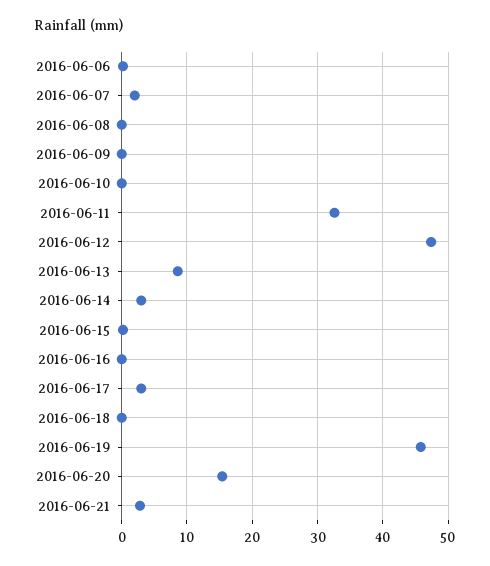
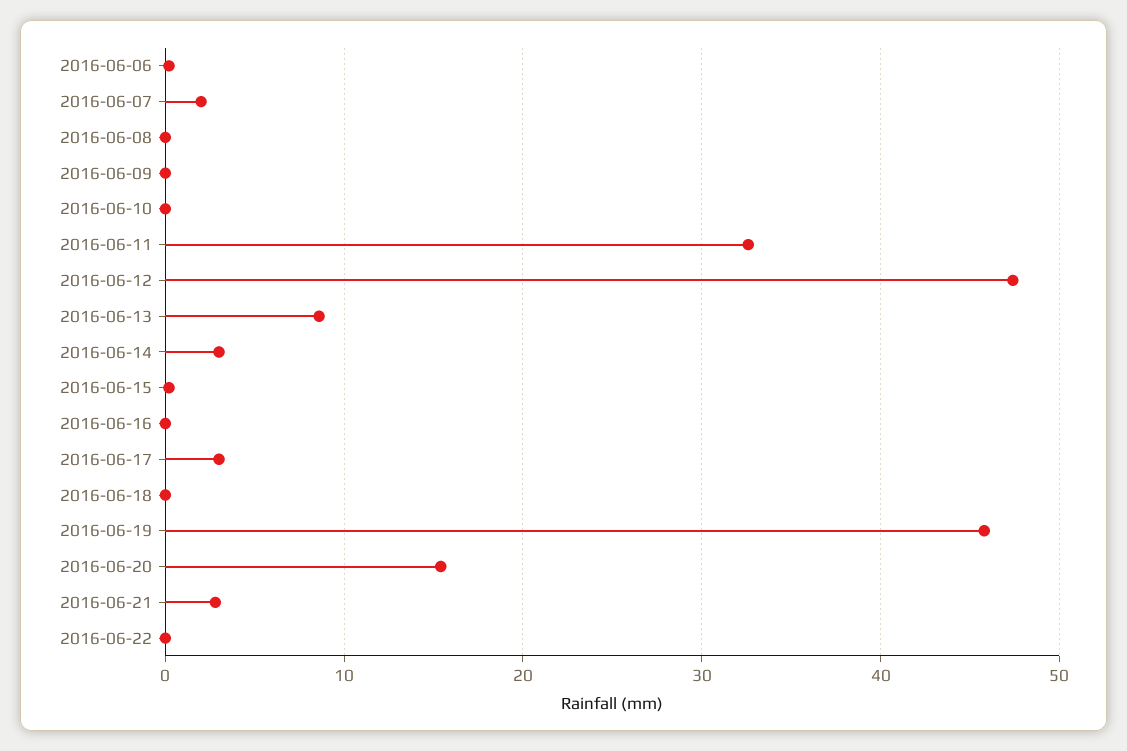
2016-06-22: none -> 0

